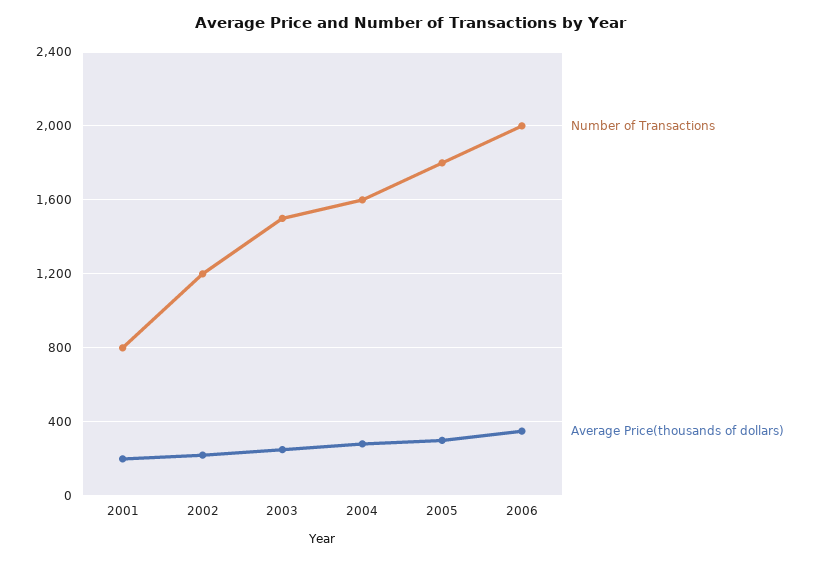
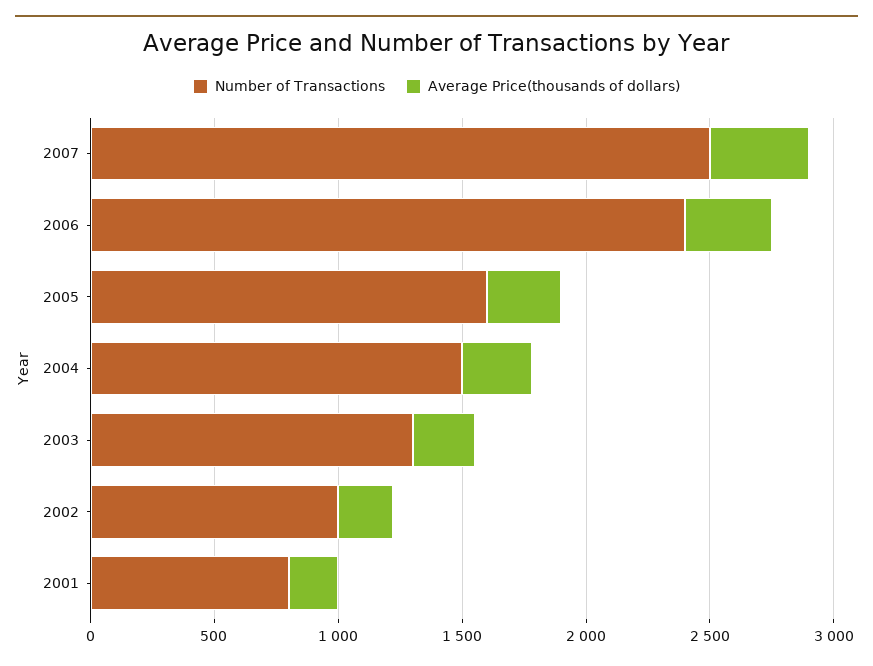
Number of Transactions, 2002: 1200 -> 1000
Number of Transactions, 2003: 1500 -> 1300
Number of Transactions, 2004: 1600 -> 1500
Number of Transactions, 2005: 1800 -> 1600
Number of Transactions, 2006: 2000 -> 2400
Number of Transactions, 2007: none -> 2500
Average Price(thousands of dollars), 2007: none -> 400

